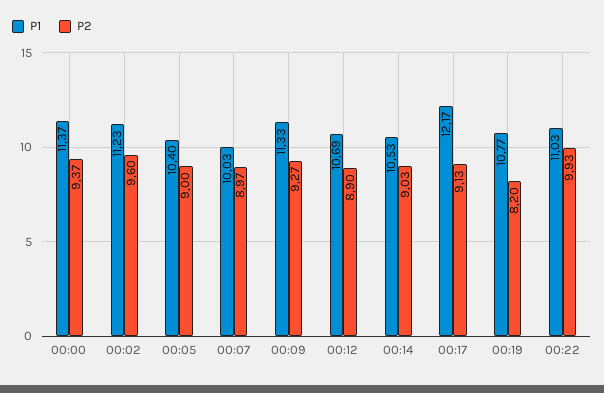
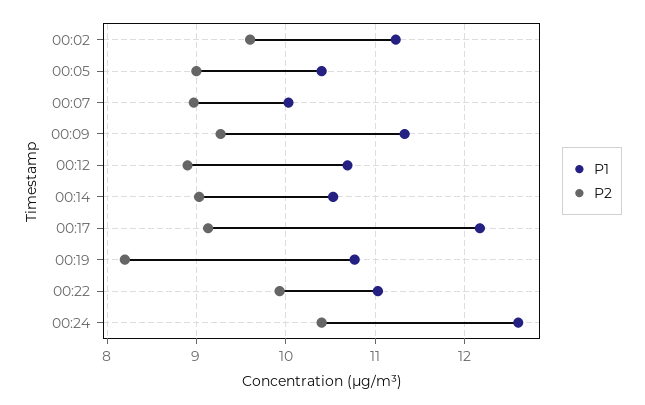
P1, 00:00: 11.37 -> none
P2, 00:00: 9.37 -> none
P1, 00:24: none -> 12.6
P2, 00:24: none -> 10.4

